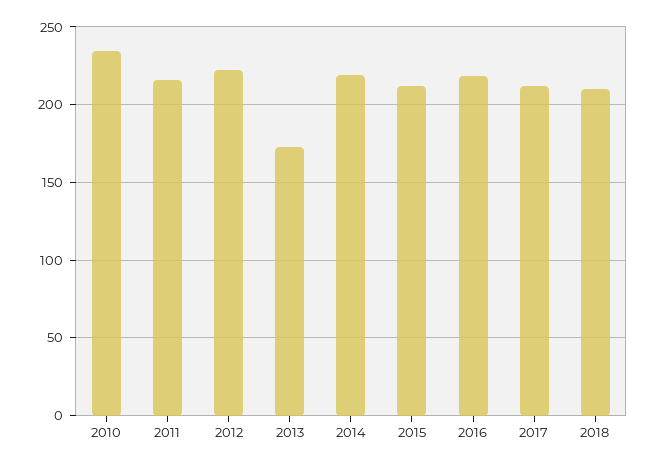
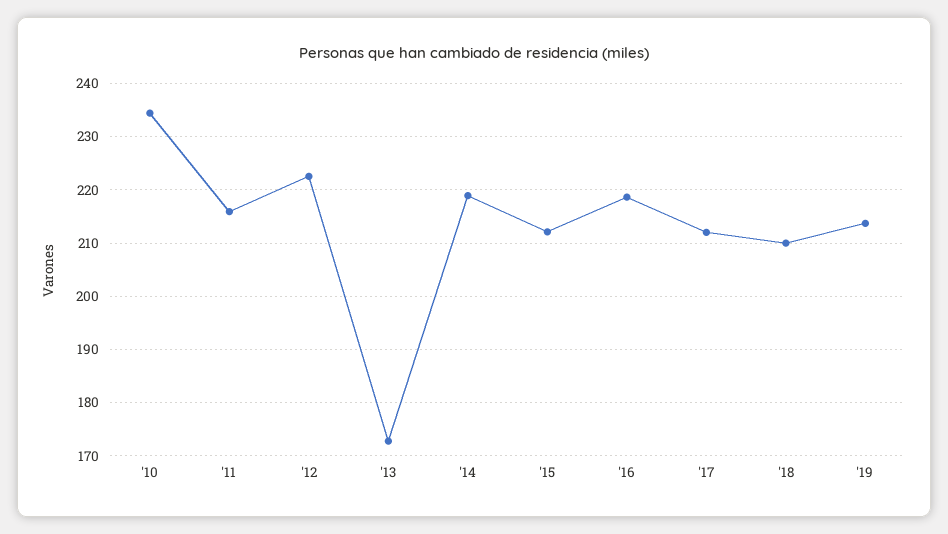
'19: none -> 214

